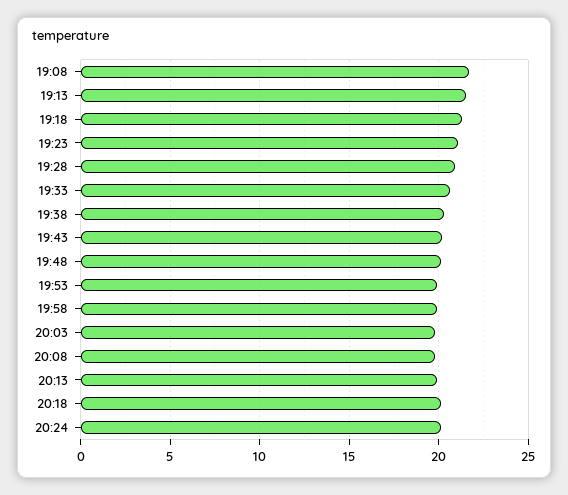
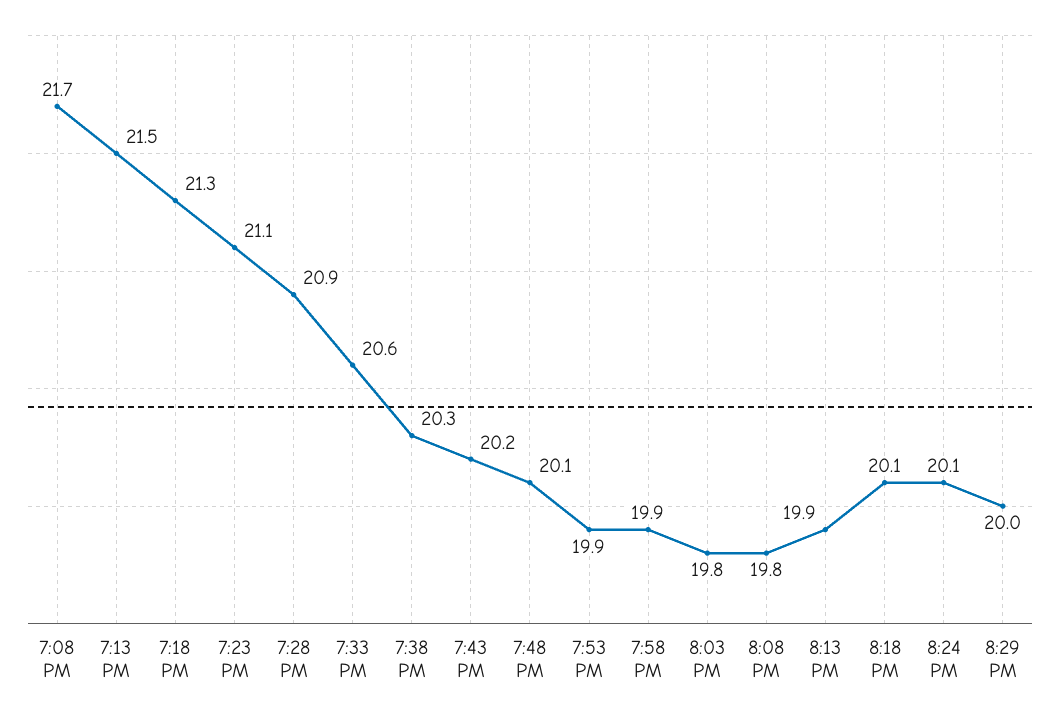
8:29 PM: none -> 20

